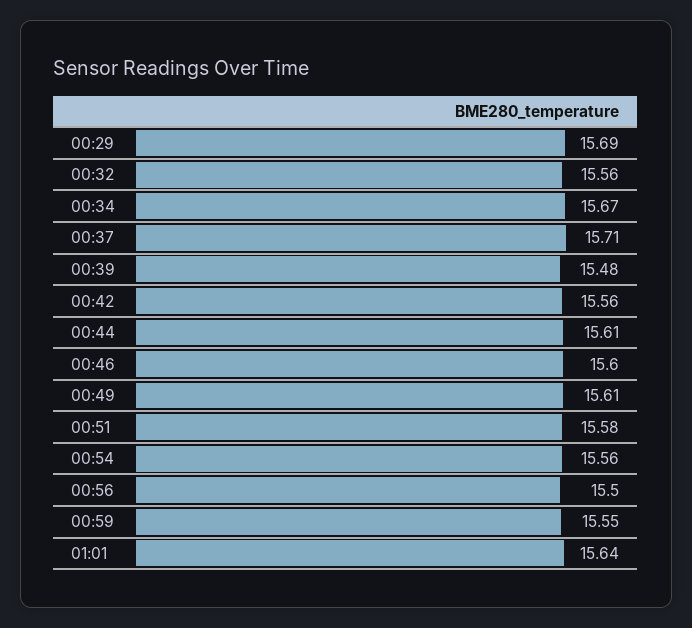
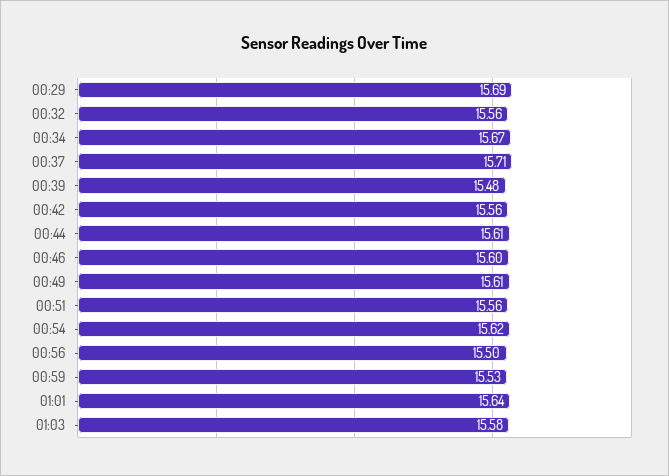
00:51: 15.58 -> 15.56
00:54: 15.56 -> 15.62
00:59: 15.55 -> 15.53
01:03: none -> 15.58

